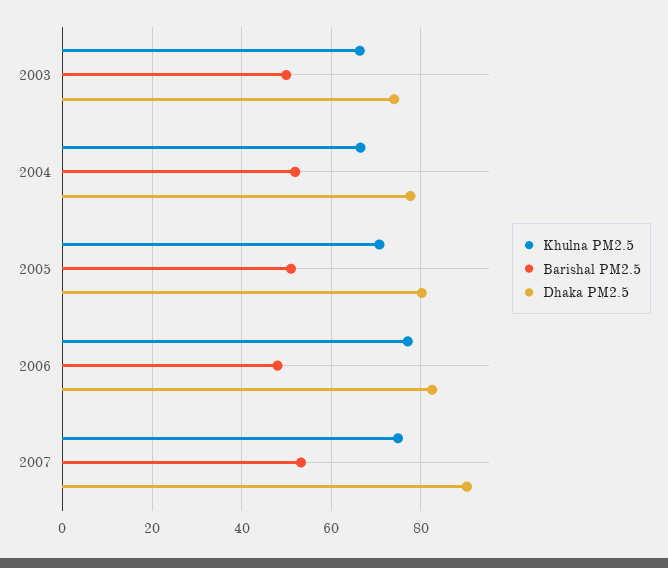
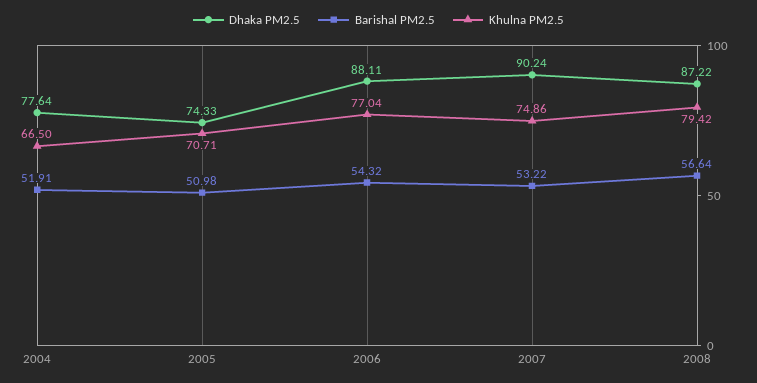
Khulna PM2.5, 2003: 66 -> none
Barishal PM2.5, 2003: 50 -> none
Dhaka PM2.5, 2003: 74 -> none
Dhaka PM2.5, 2005: 80 -> 74.33
Barishal PM2.5, 2006: 48 -> 54.32
Dhaka PM2.5, 2006: 82 -> 88.11
Dhaka PM2.5, 2008: none -> 87.22
Barishal PM2.5, 2008: none -> 56.64
Khulna PM2.5, 2008: none -> 79.42

